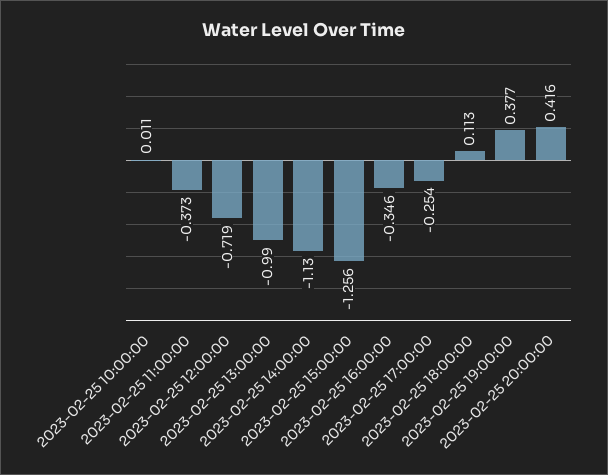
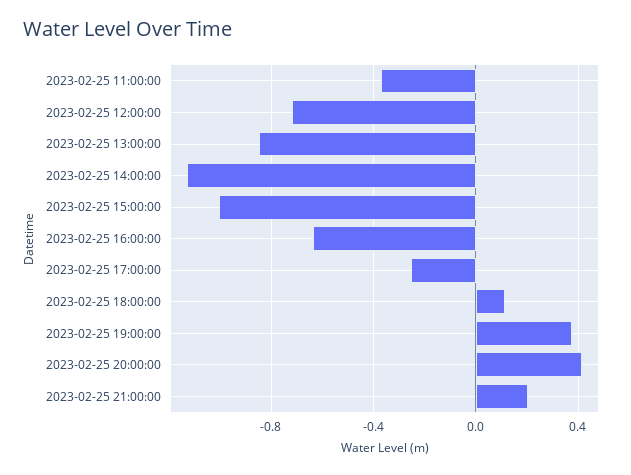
2023-02-25 10:00:00: 0.011 -> none
2023-02-25 13:00:00: -0.99 -> -0.85
2023-02-25 15:00:00: -1.256 -> -1
2023-02-25 16:00:00: -0.346 -> -0.65
2023-02-25 21:00:00: none -> 0.2

